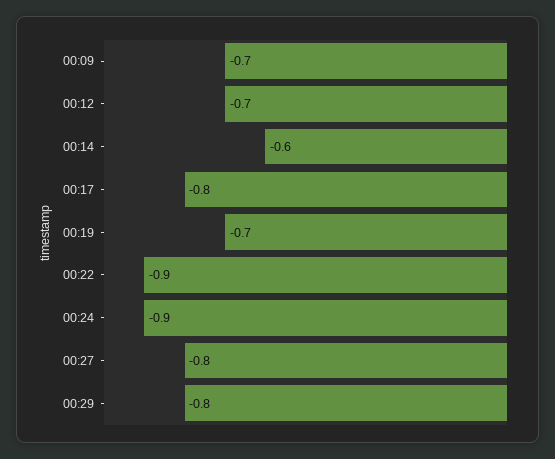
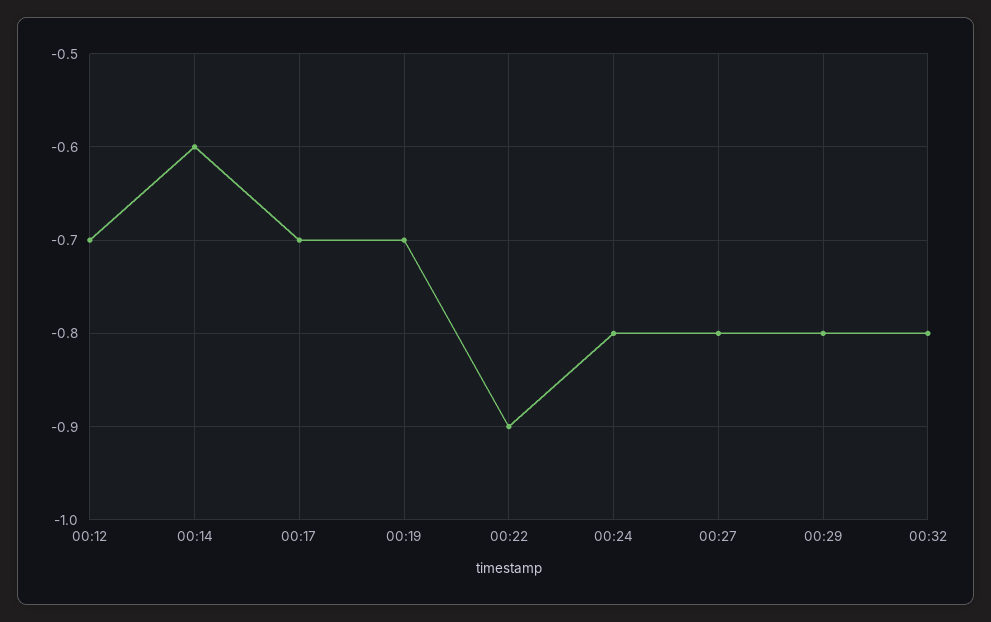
00:09: -0.7 -> none
00:17: -0.8 -> -0.7
00:24: -0.9 -> -0.8
00:32: none -> -0.8

